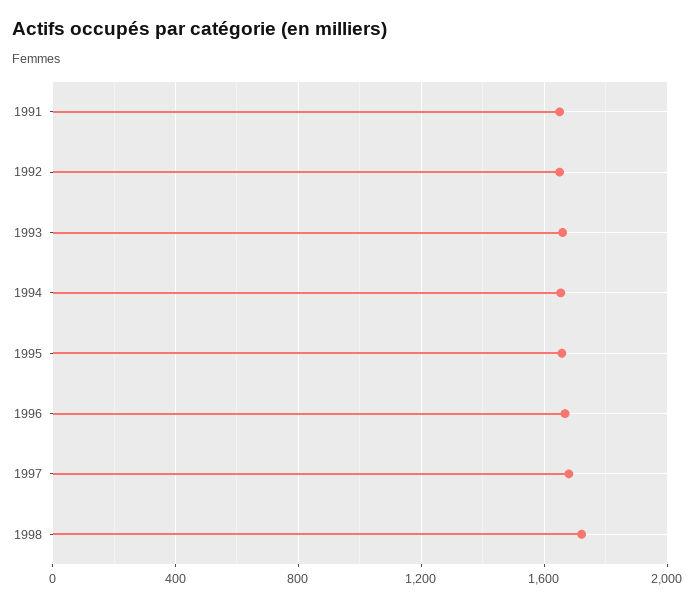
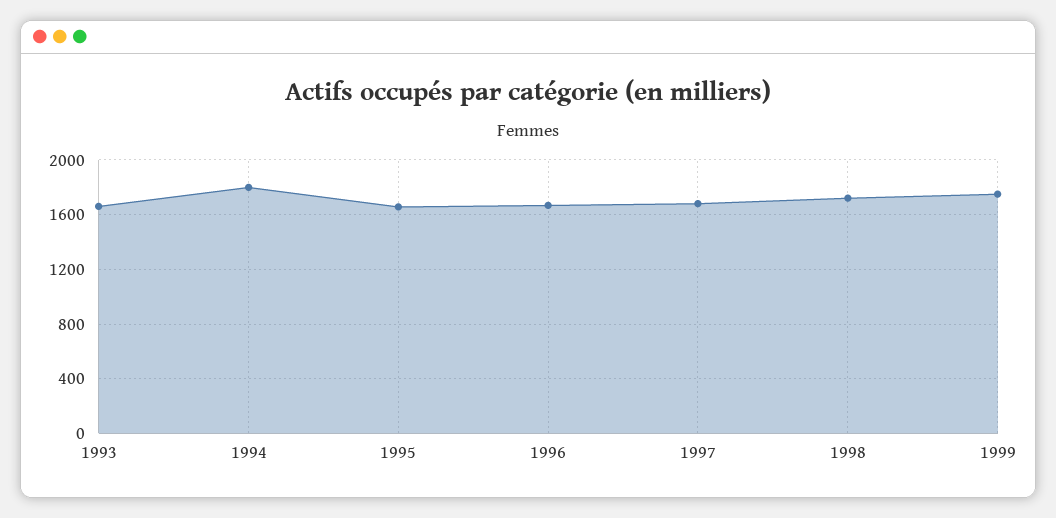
1991: 1650 -> none
1992: 1650 -> none
1994: 1650 -> 1800
1999: none -> 1750

